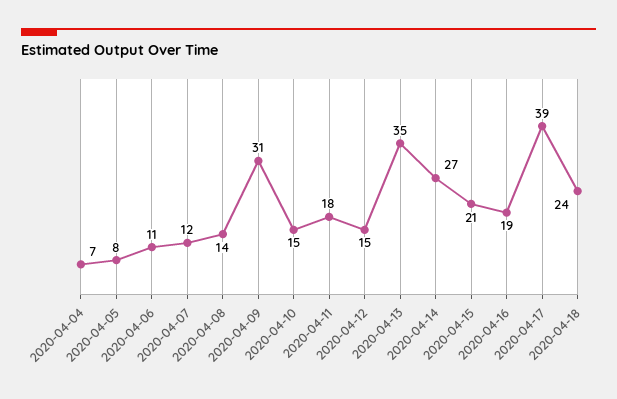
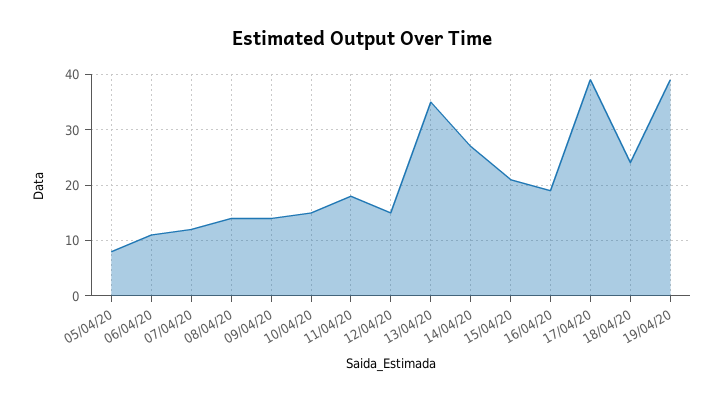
2020-04-04: 7 -> none
2020-04-09: 31 -> 15
19/04/20: none -> 40

